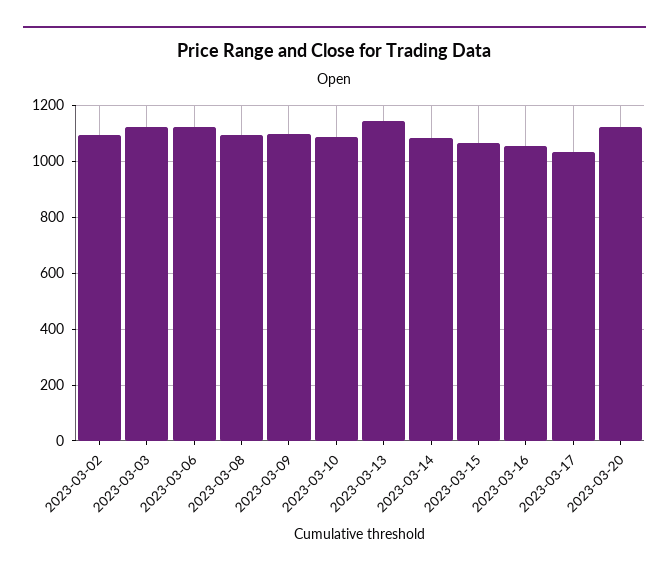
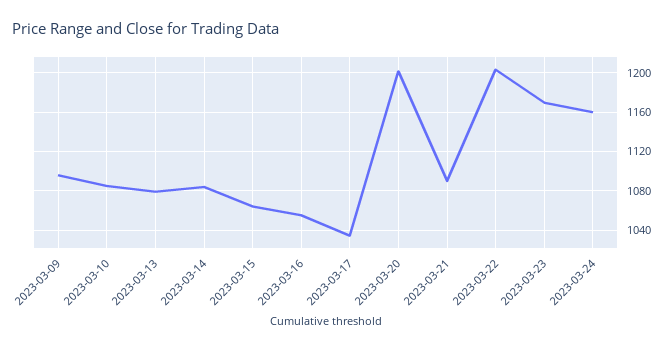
2023-03-02: 1100 -> none
2023-03-03: 1125 -> none
2023-03-06: 1125 -> none
2023-03-08: 1100 -> none
2023-03-13: 1150 -> 1080
2023-03-20: 1125 -> 1200
2023-03-21: none -> 1090
2023-03-22: none -> 1200
2023-03-23: none -> 1170
2023-03-24: none -> 1160

